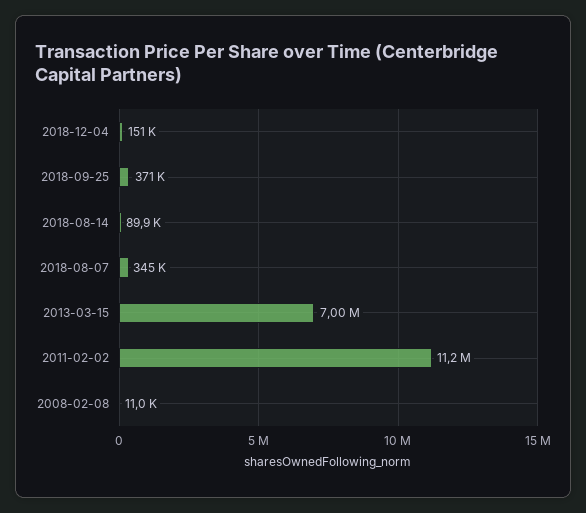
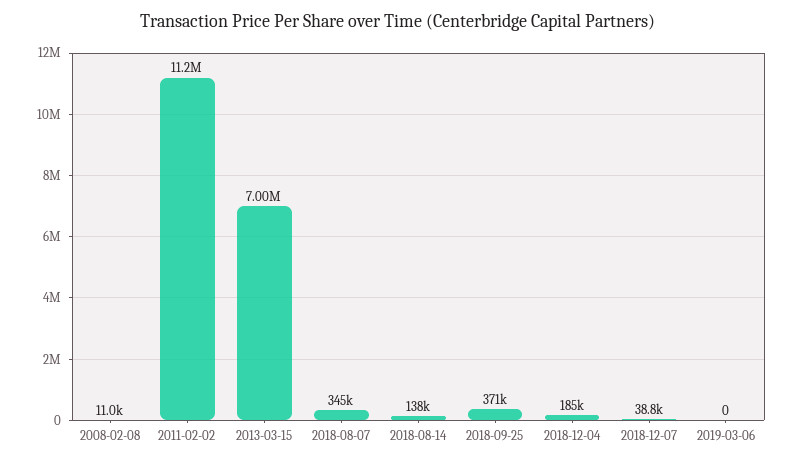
2018-12-04: 151000 -> 185000
2018-08-14: 89900 -> 138000
2018-12-07: none -> 38800
2019-03-06: none -> 0

